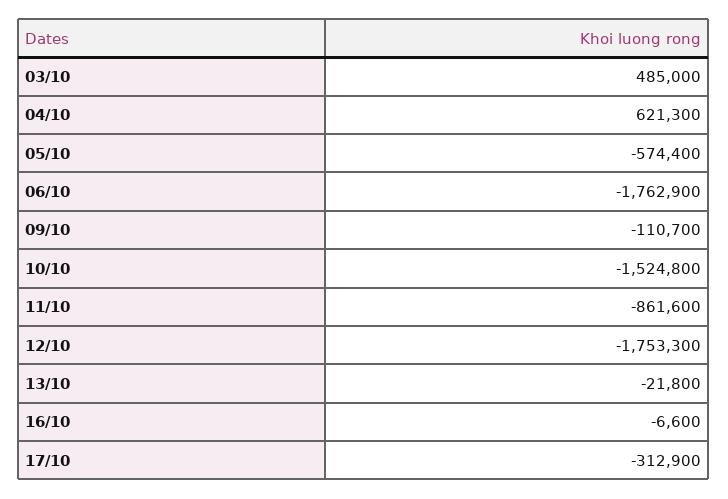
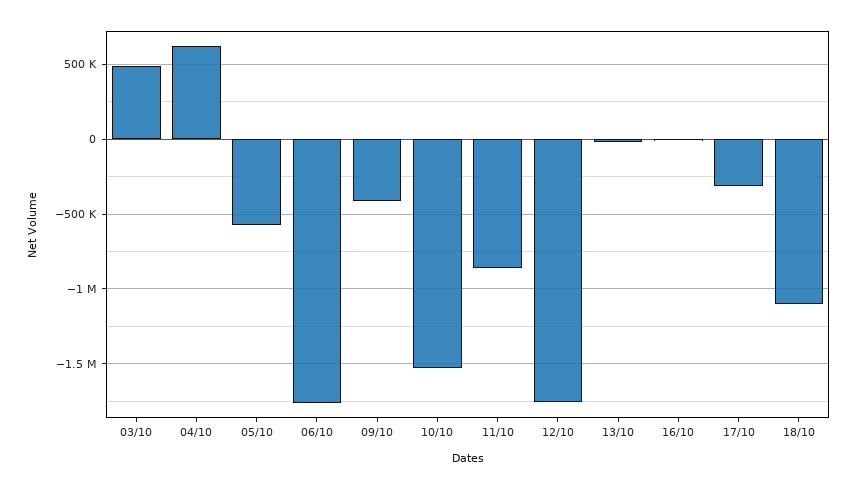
09/10: -110700 -> -400000
18/10: none -> -1100000

